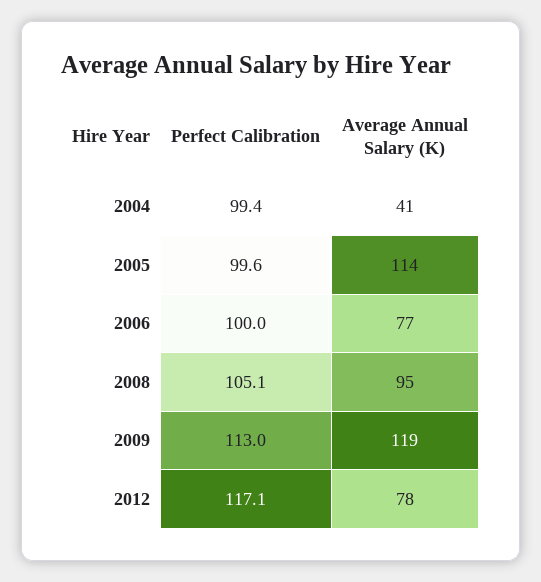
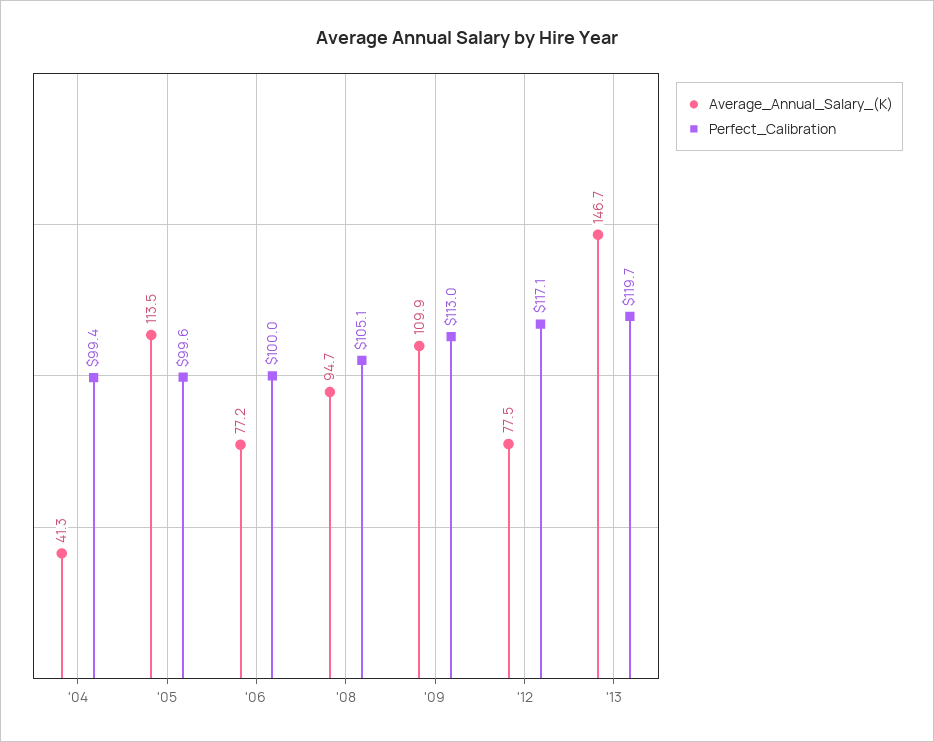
Average Annual Salary (K), 2009: 119 -> 109.9
Average Annual Salary (K), '13: none -> 146.7
Perfect Calibration, '13: none -> 119.7

